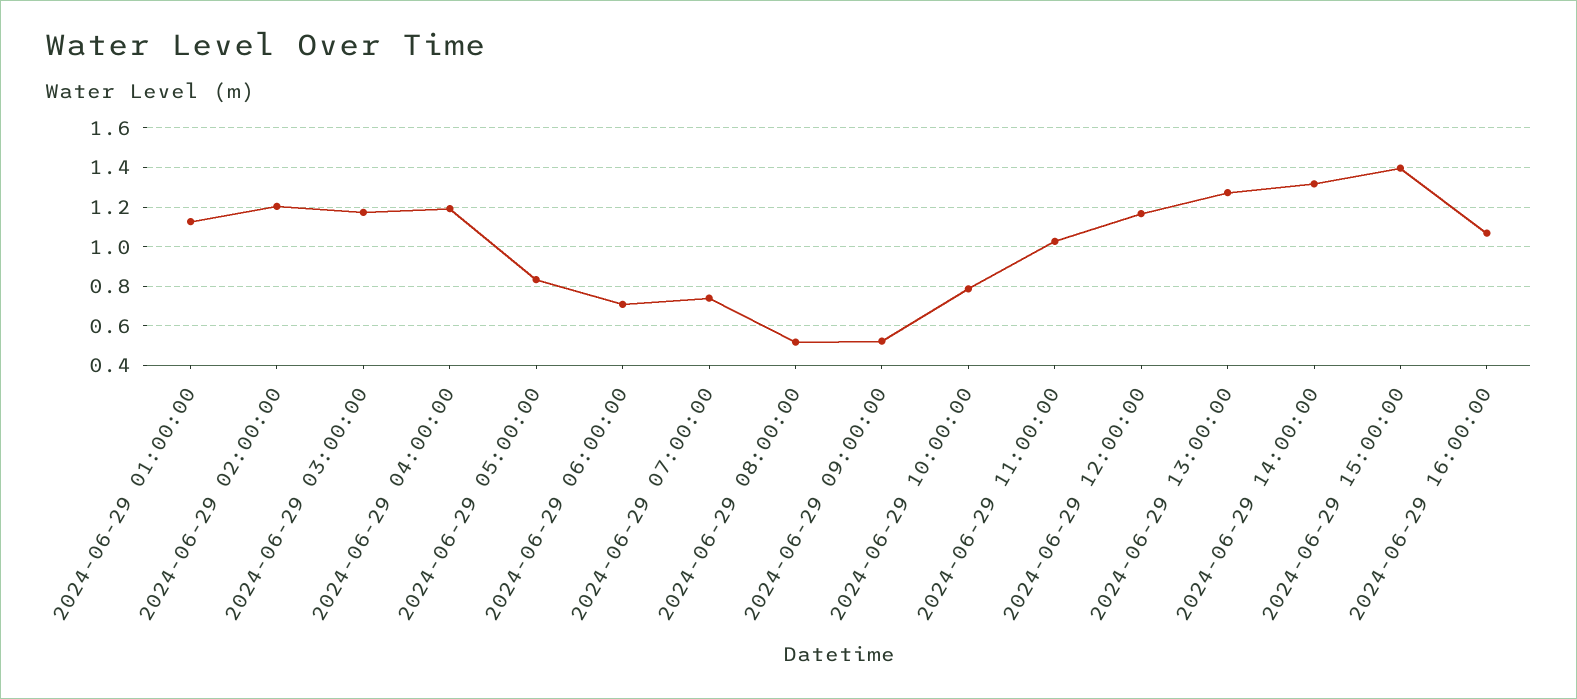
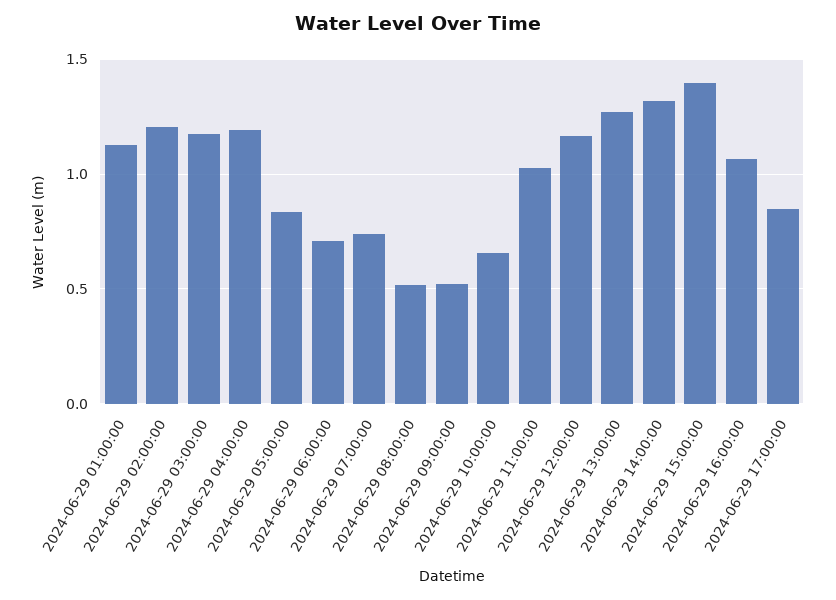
2024-06-29 10:00:00: 0.8 -> 0.65
2024-06-29 17:00:00: none -> 0.85

